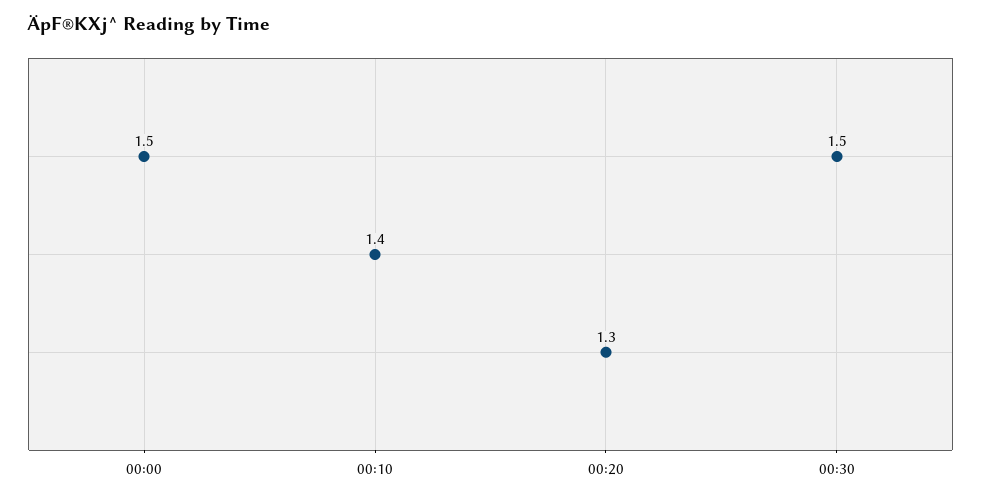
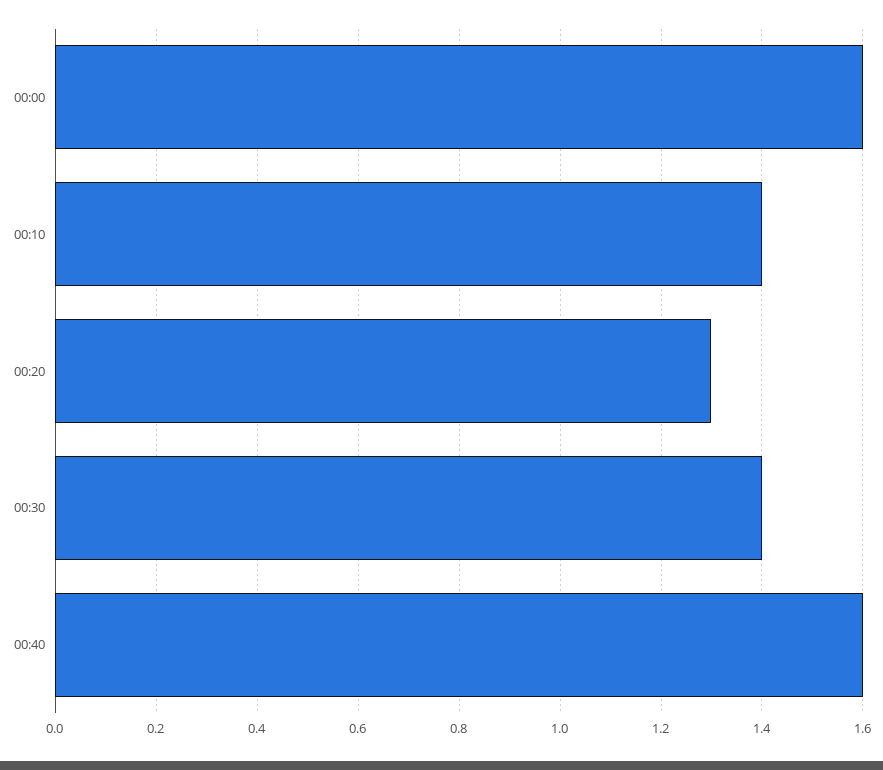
00:00: 1.5 -> 1.6
00:30: 1.5 -> 1.4
00:40: none -> 1.6

